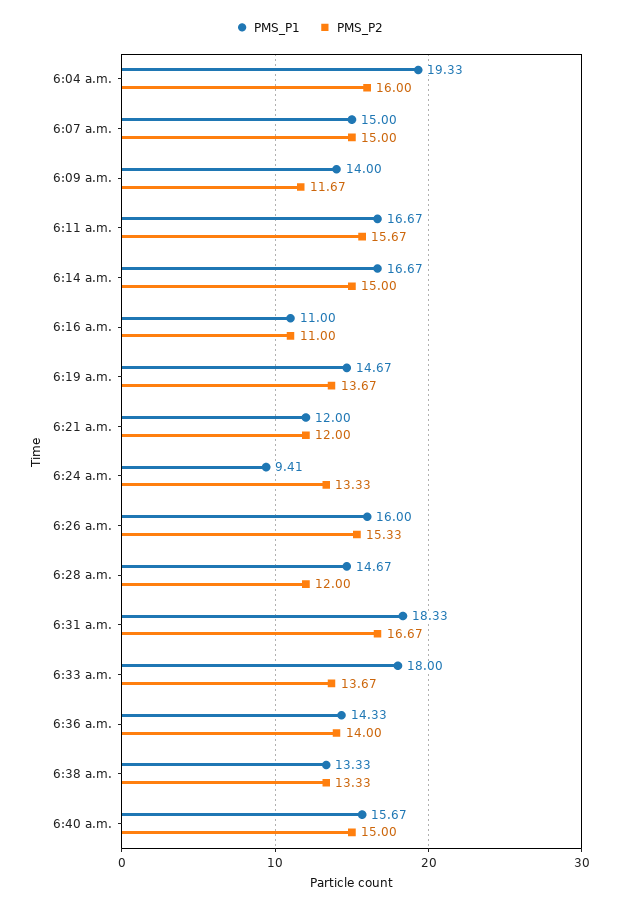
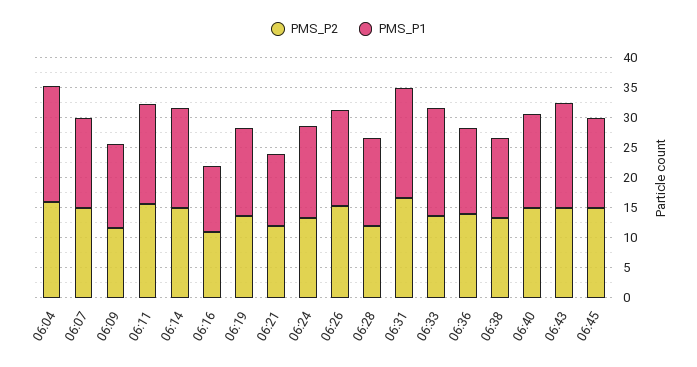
PMS_P1, 6:24 a.m.: 9.41 -> 15
PMS_P2, 06:43: none -> 15
PMS_P1, 06:43: none -> 17.5
PMS_P2, 06:45: none -> 15
PMS_P1, 06:45: none -> 15

